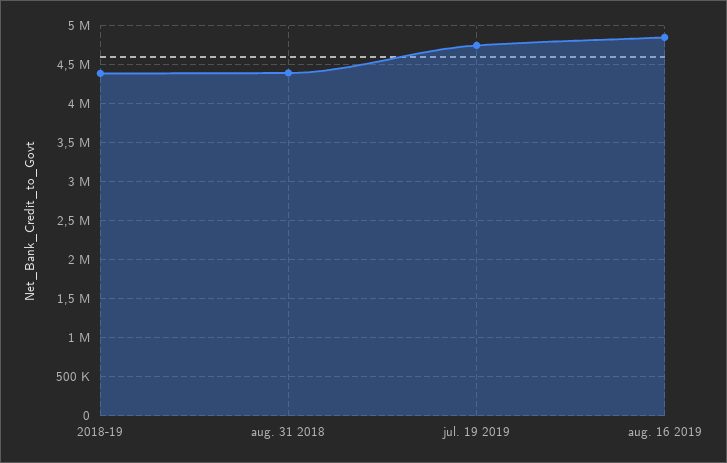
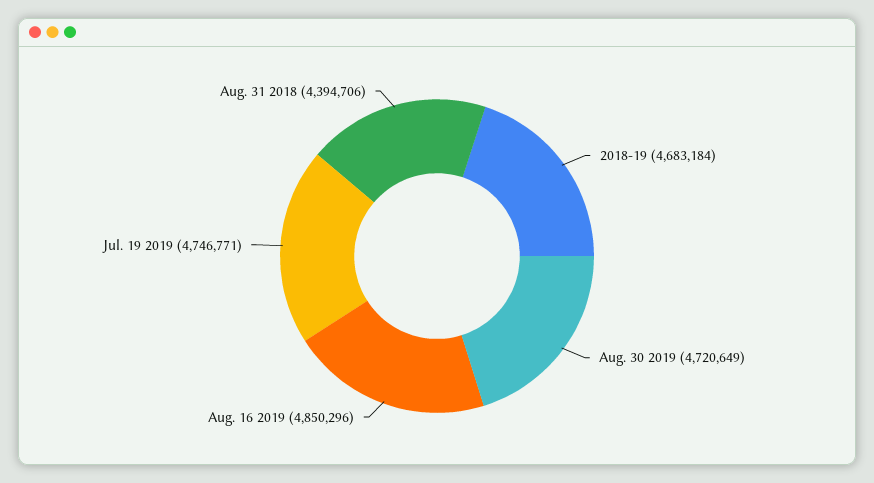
2018-19: 4400000 -> 4683184
Aug. 30 2019: none -> 4720649

